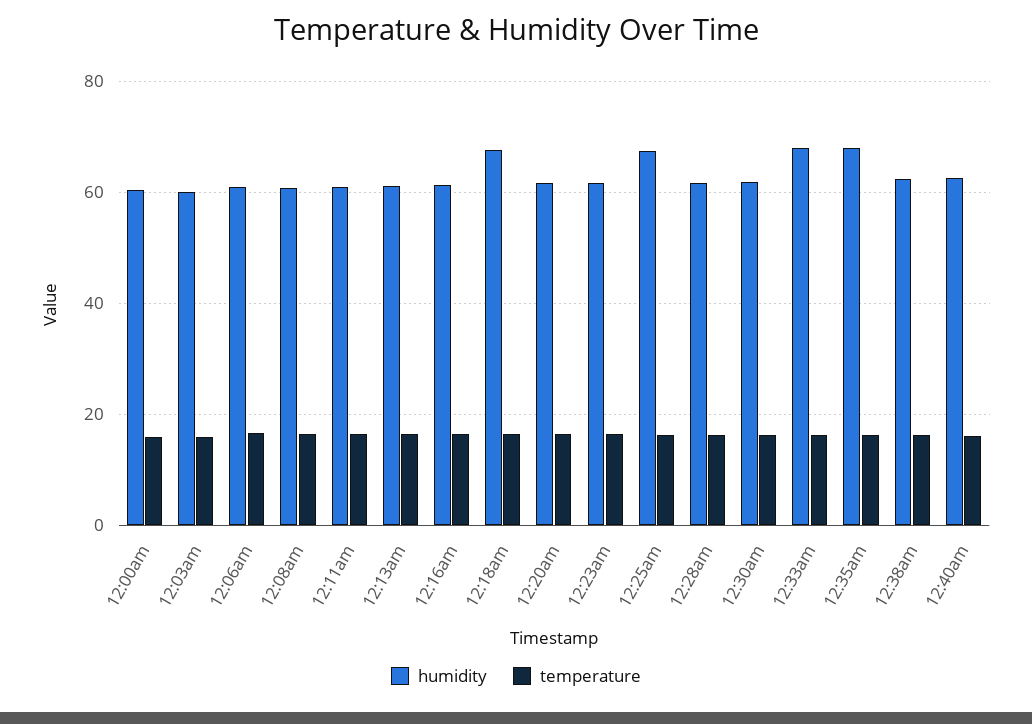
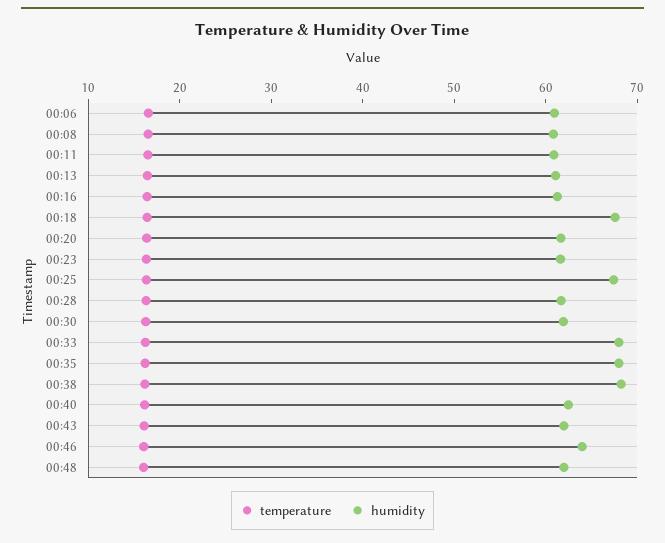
humidity, 12:00am: 60 -> none
temperature, 12:00am: 16 -> none
humidity, 12:03am: 60 -> none
temperature, 12:03am: 16 -> none
humidity, 12:38am: 62 -> 68
temperature, 00:43: none -> 16
humidity, 00:43: none -> 62
temperature, 00:46: none -> 16
humidity, 00:46: none -> 64
temperature, 00:48: none -> 16
humidity, 00:48: none -> 62

